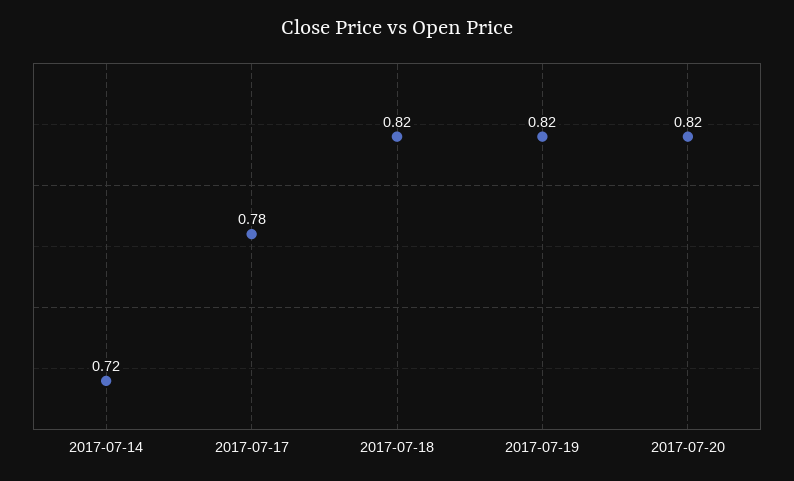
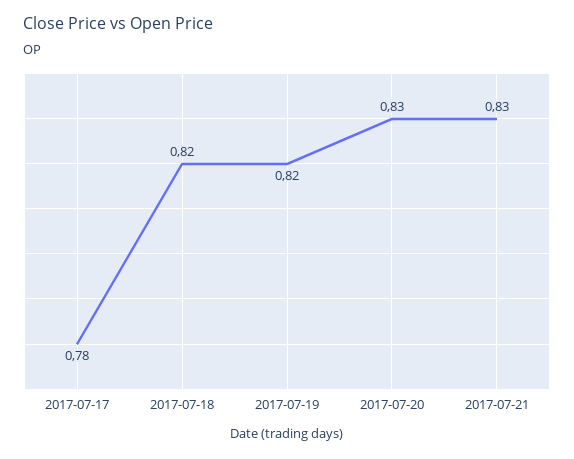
2017-07-14: 0.72 -> none
2017-07-20: 0.82 -> 0.83
2017-07-21: none -> 0.83

